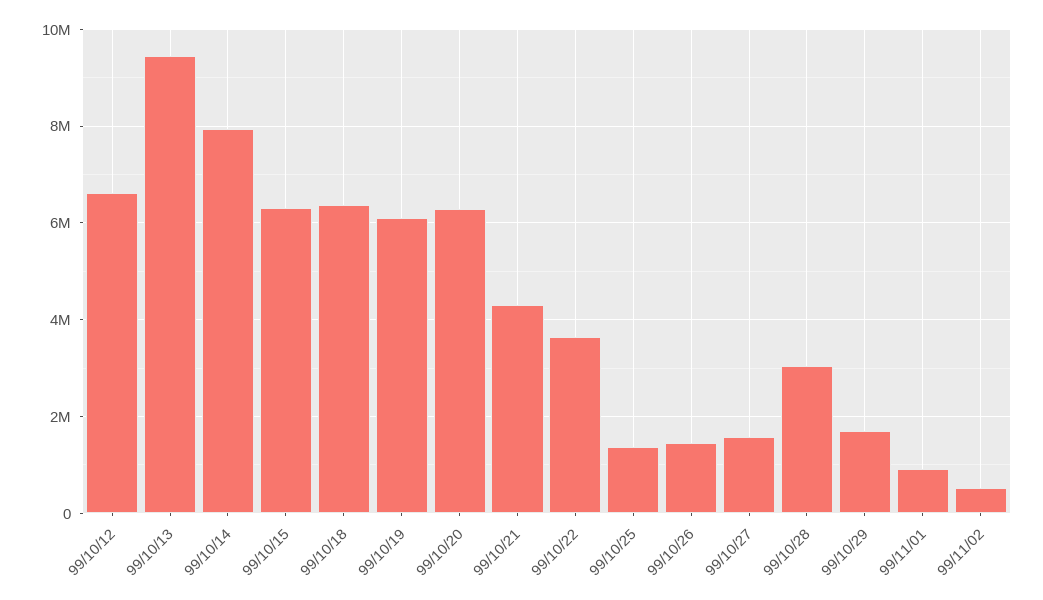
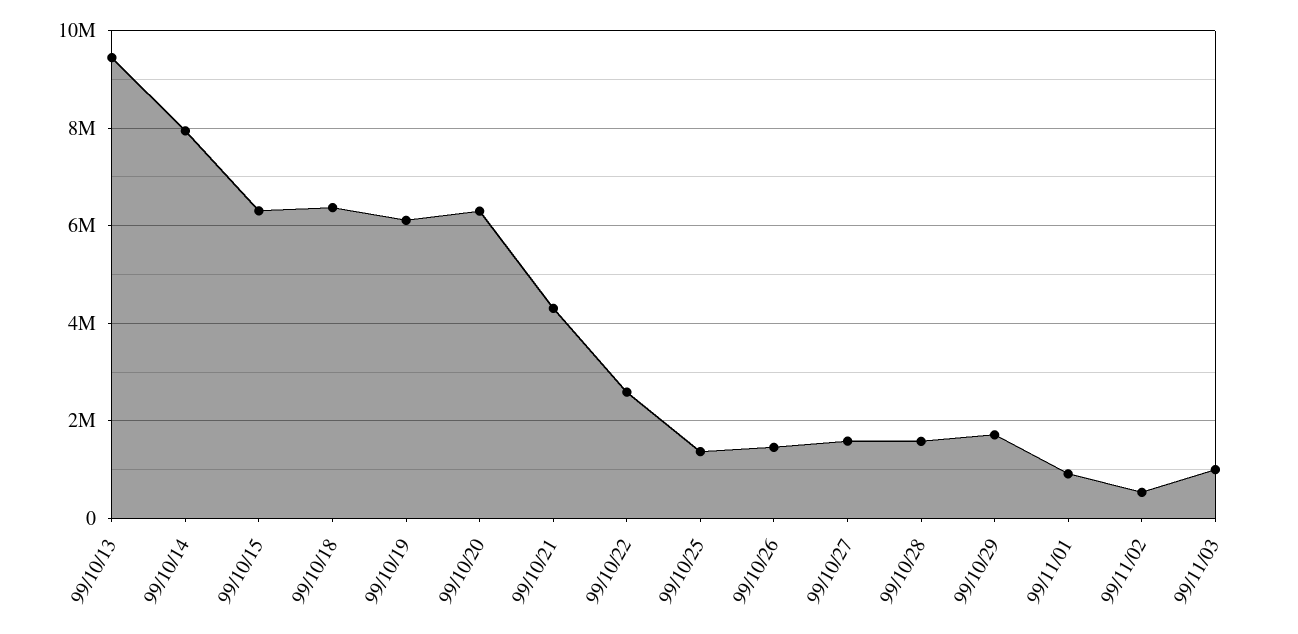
99/10/12: 6600000 -> none
99/10/22: 3600000 -> 2600000
99/10/28: 3000000 -> 1600000
99/11/03: none -> 1000000

